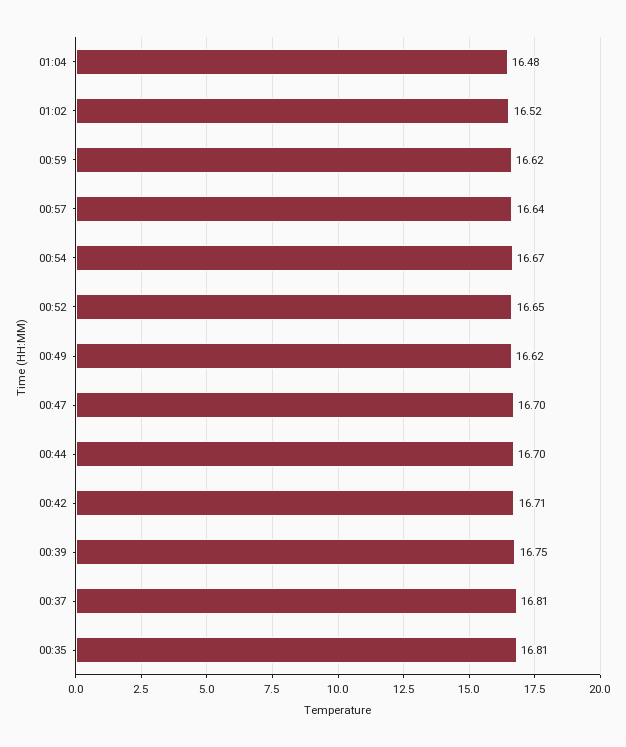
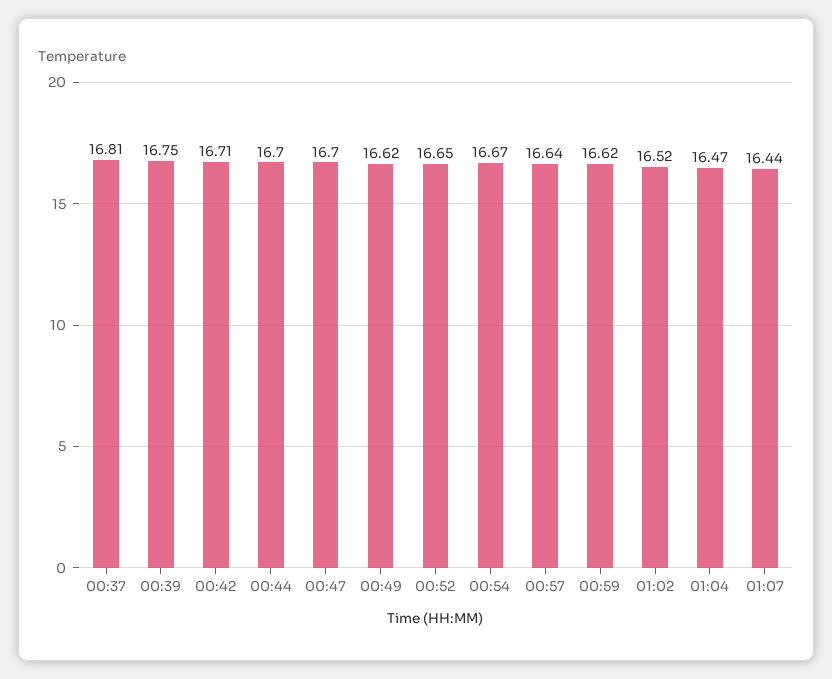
01:04: 16.48 -> 16.47
00:35: 16.81 -> none
01:07: none -> 16.44

